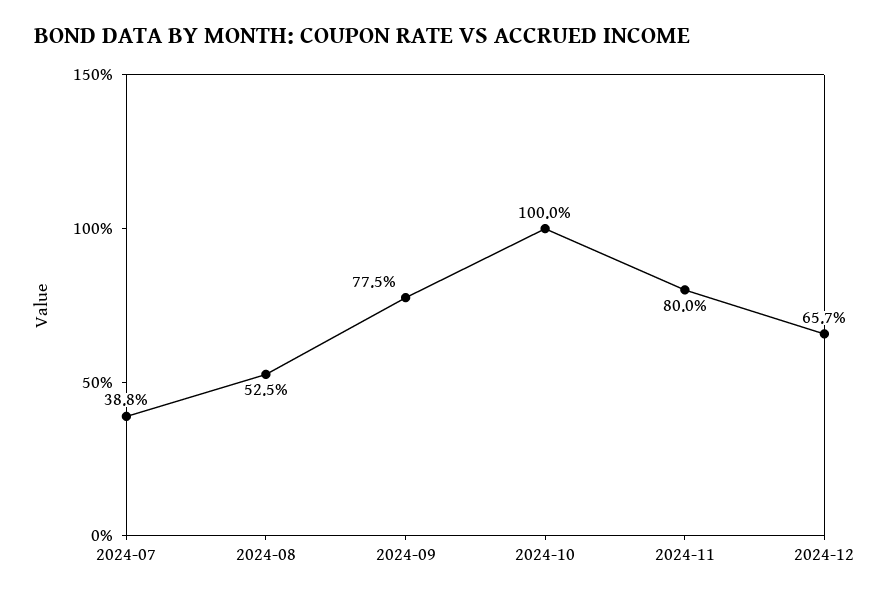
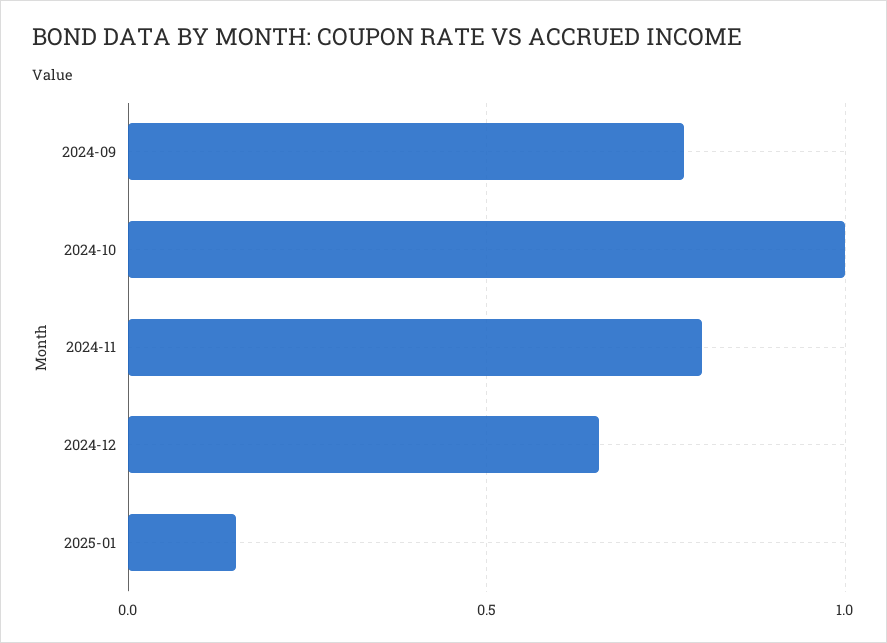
2024-07: 0.388 -> none
2024-08: 0.525 -> none
2025-01: none -> 0.15

